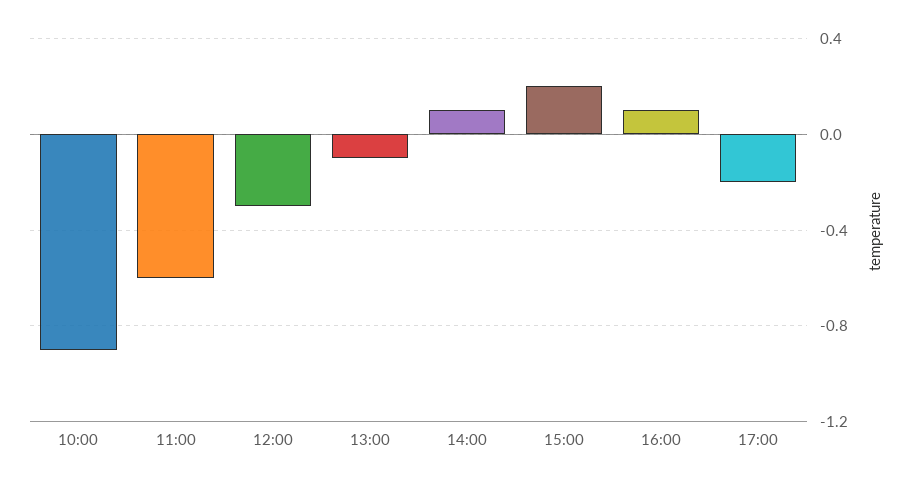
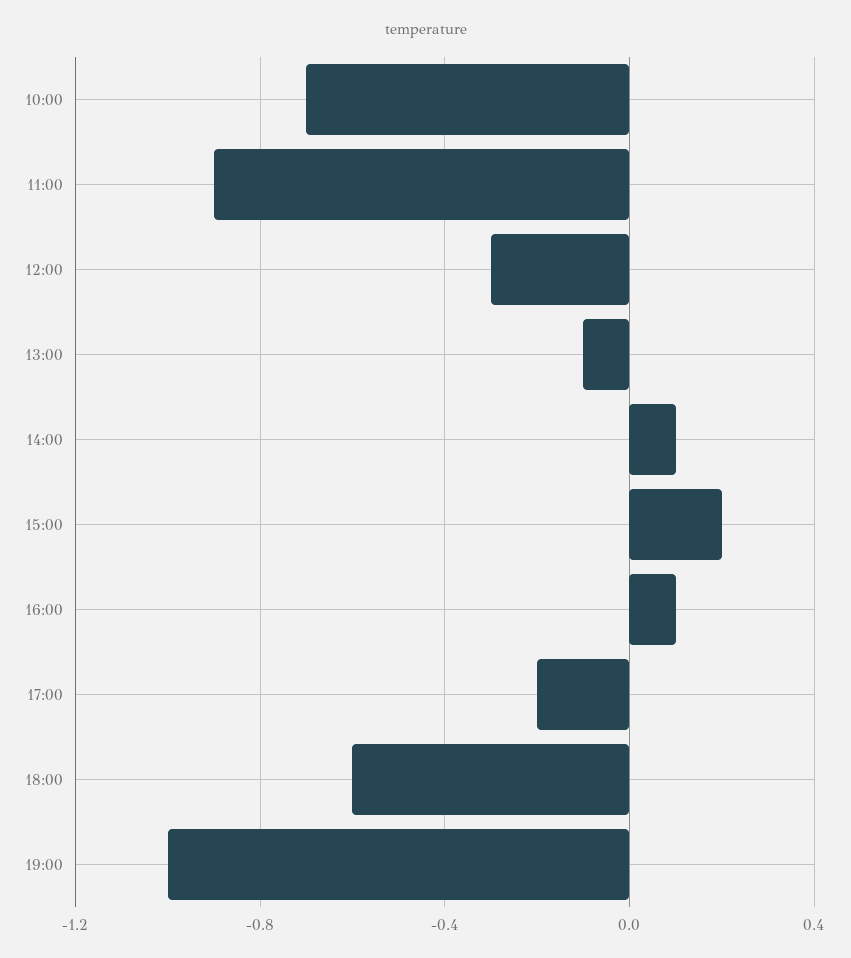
10:00: -0.9 -> -0.7
11:00: -0.6 -> -0.9
18:00: none -> -0.6
19:00: none -> -1

